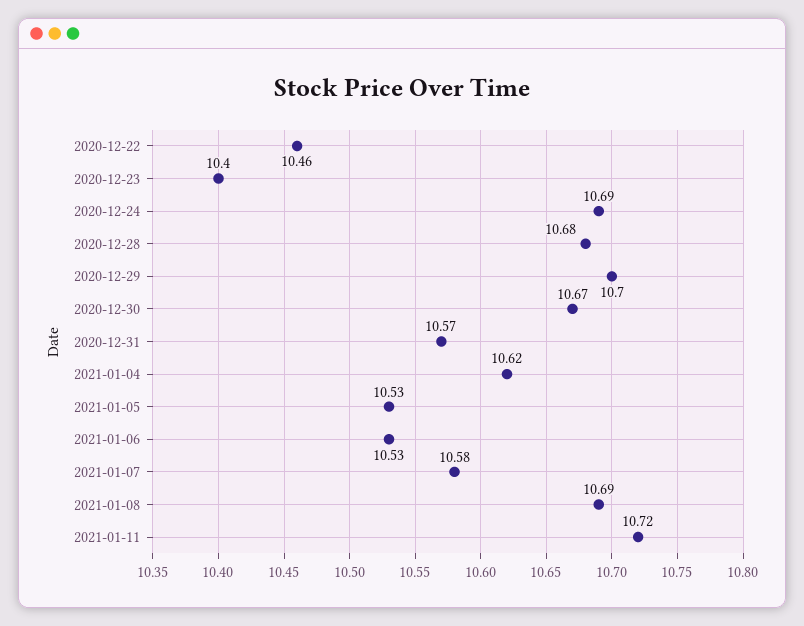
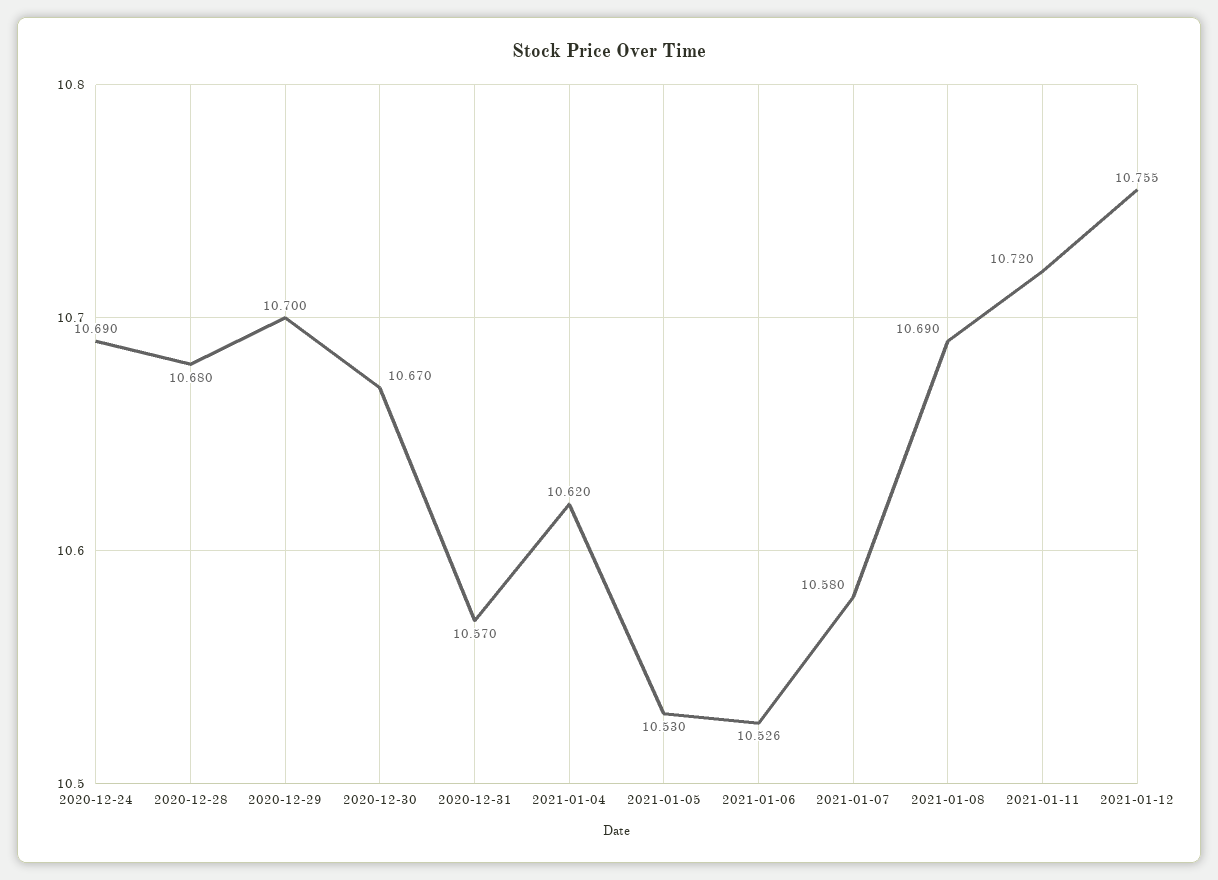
2020-12-22: 10.46 -> none
2020-12-23: 10.4 -> none
2021-01-12: none -> 10.755

